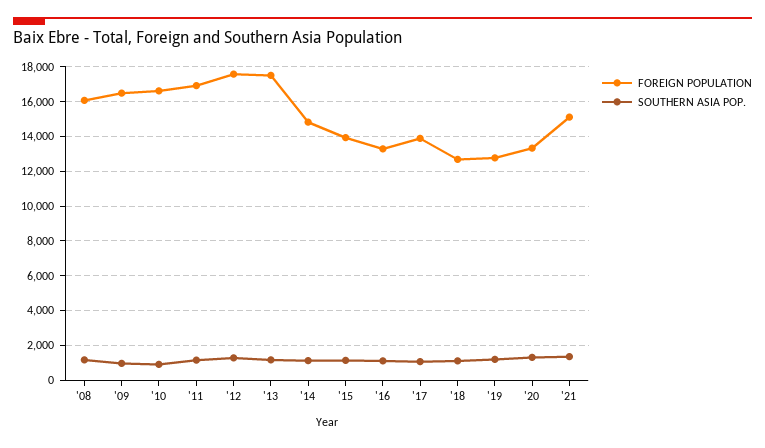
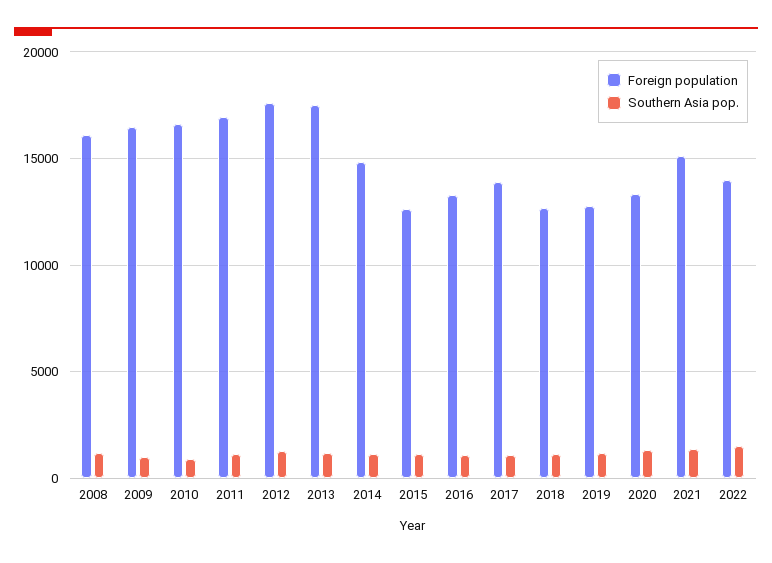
FOREIGN POPULATION, '15: 14000 -> 12500
FOREIGN POPULATION, 2022: none -> 14000
SOUTHERN ASIA POP., 2022: none -> 1500

